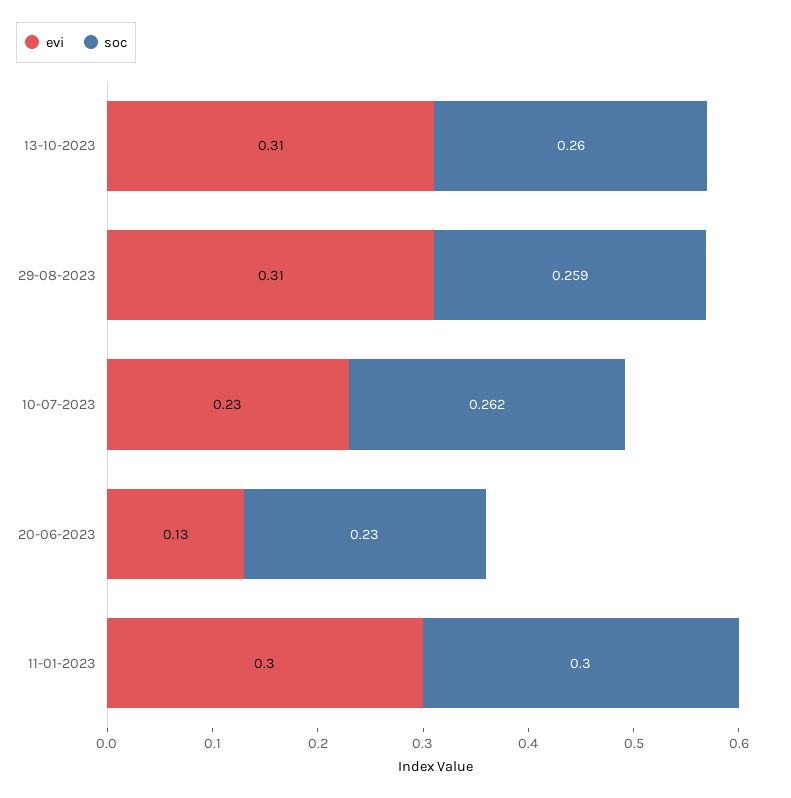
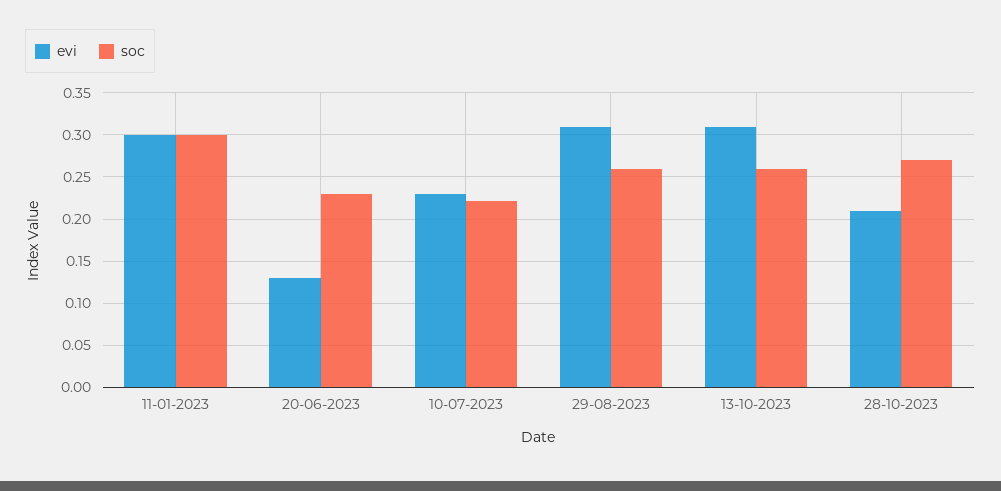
soc, 10-07-2023: 0.262 -> 0.22
evi, 28-10-2023: none -> 0.21
soc, 28-10-2023: none -> 0.27

